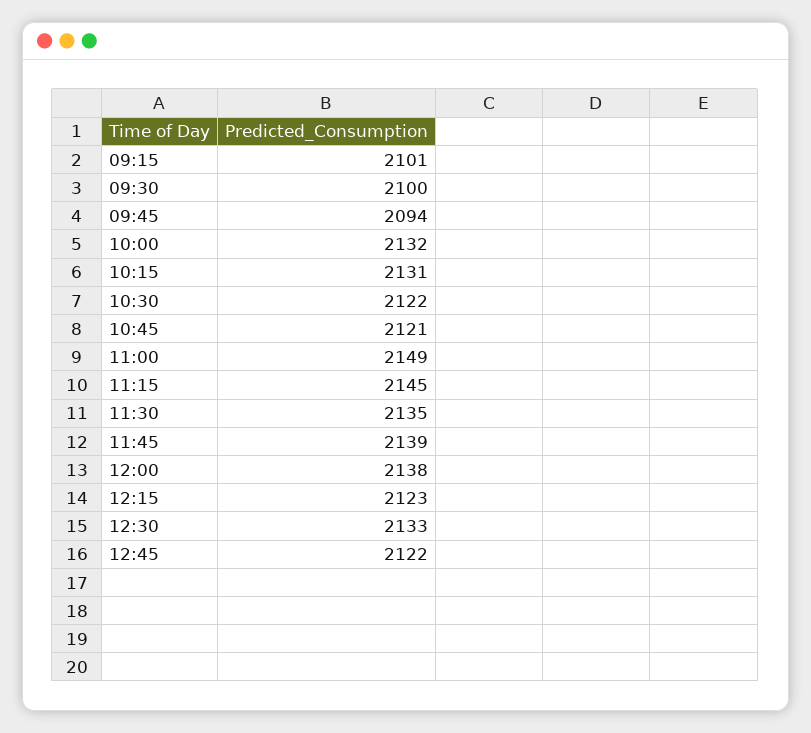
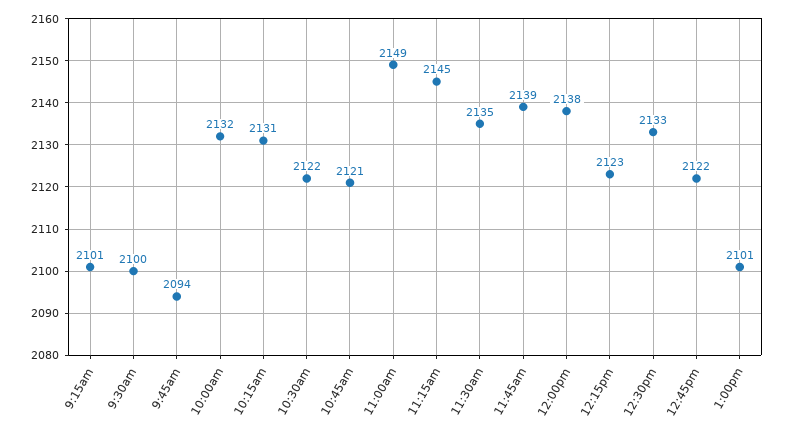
1:00pm: none -> 2101

